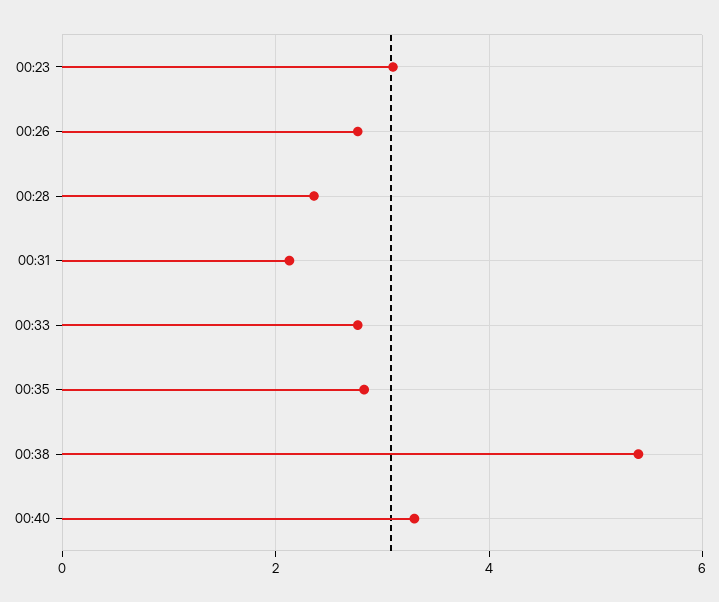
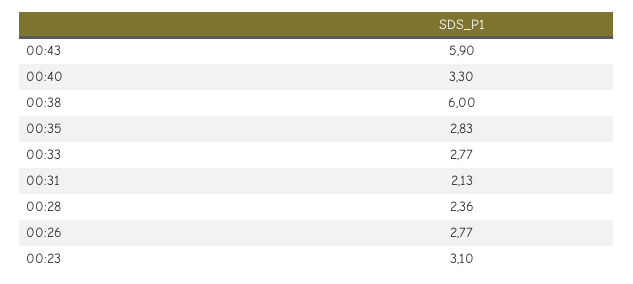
00:38: 5.4 -> 6
00:43: none -> 5.9

